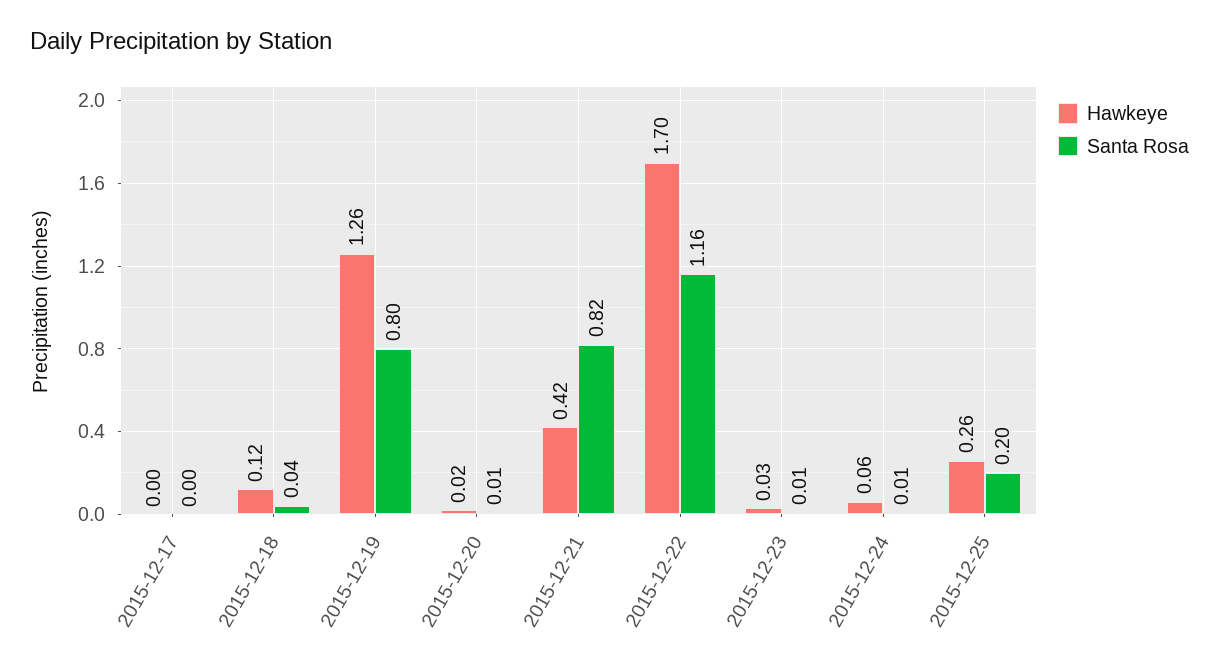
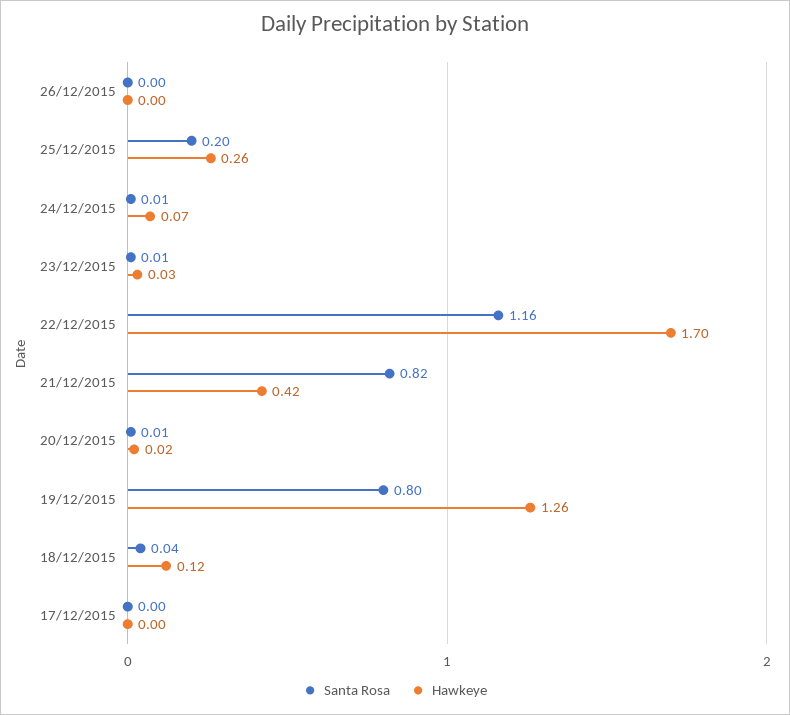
Hawkeye, 2015-12-24: 0.06 -> 0.07
Santa Rosa, 26/12/2015: none -> 0
Hawkeye, 26/12/2015: none -> 0

